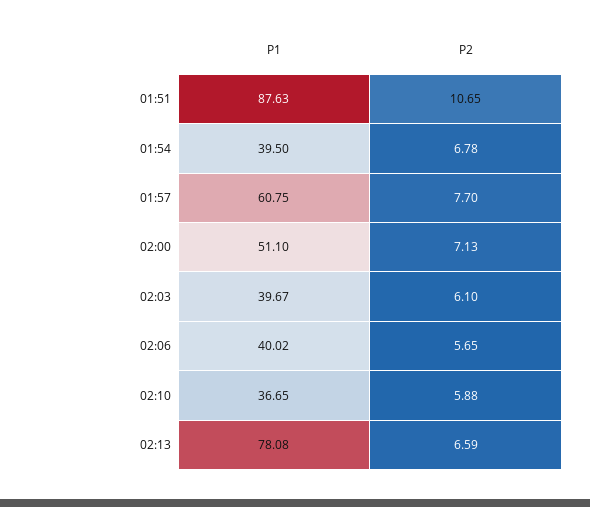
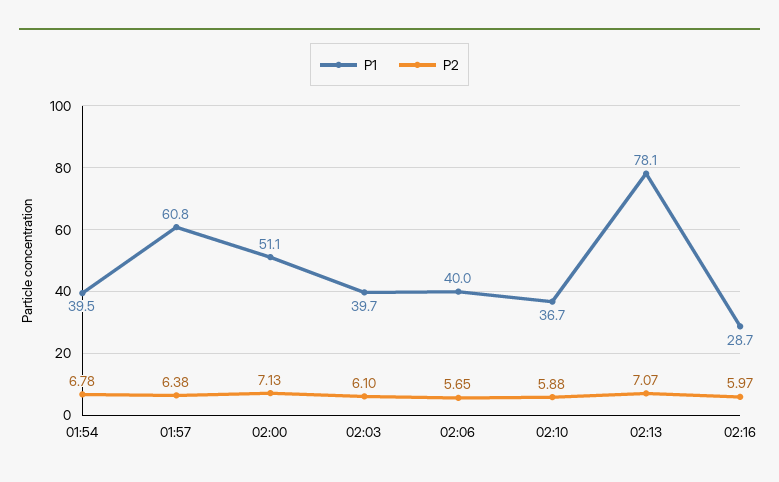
P1, 01:51: 87.63 -> none
P2, 01:51: 10.65 -> none
P2, 01:57: 7.7 -> 6.38
P2, 02:13: 6.59 -> 7.07
P1, 02:16: none -> 28.7
P2, 02:16: none -> 5.97

